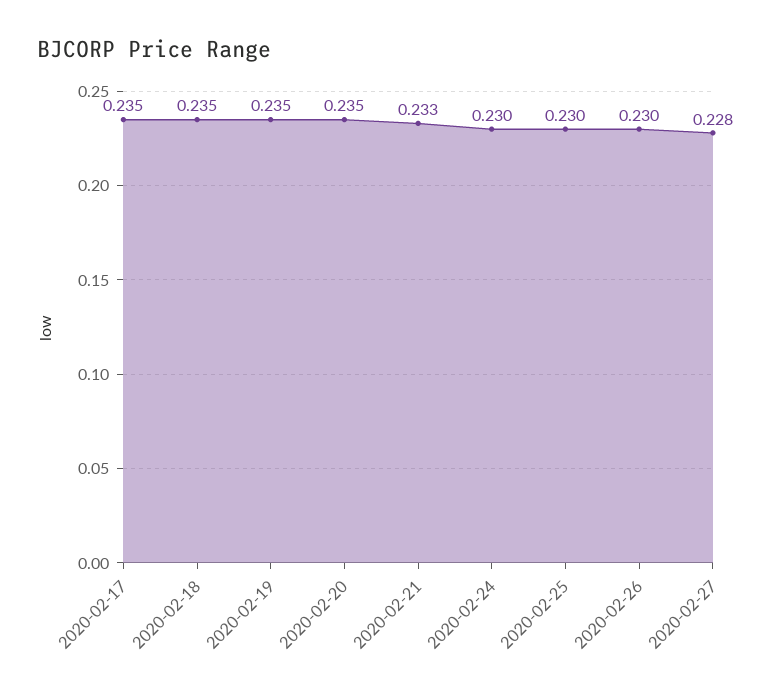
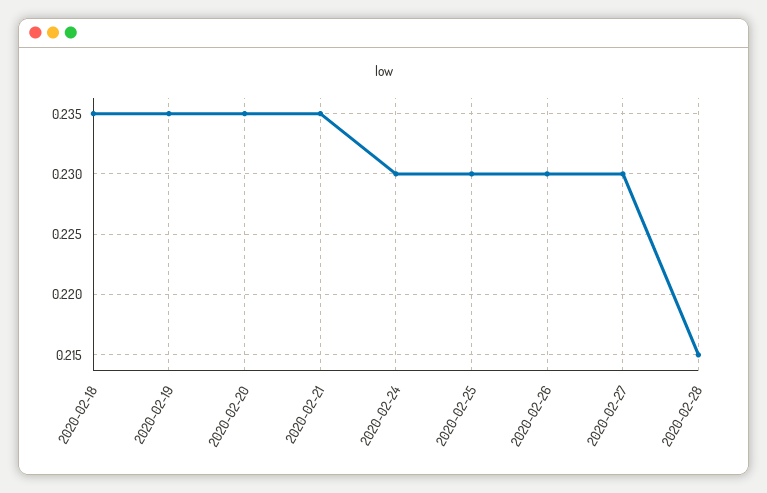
2020-02-17: 0.235 -> none
2020-02-21: 0.233 -> 0.235
2020-02-27: 0.228 -> 0.23
2020-02-28: none -> 0.215

